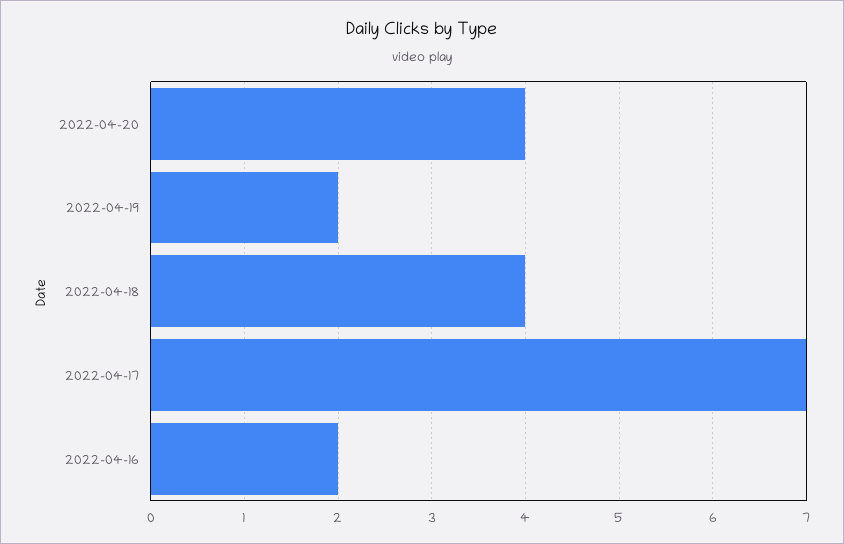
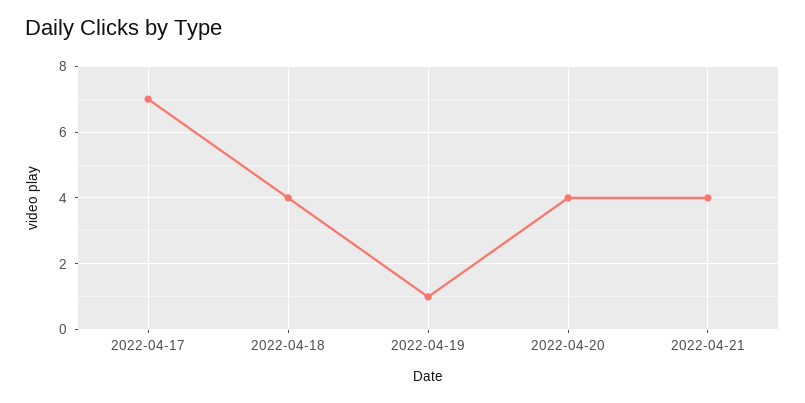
2022-04-19: 2 -> 1
2022-04-16: 2 -> none
2022-04-21: none -> 4

